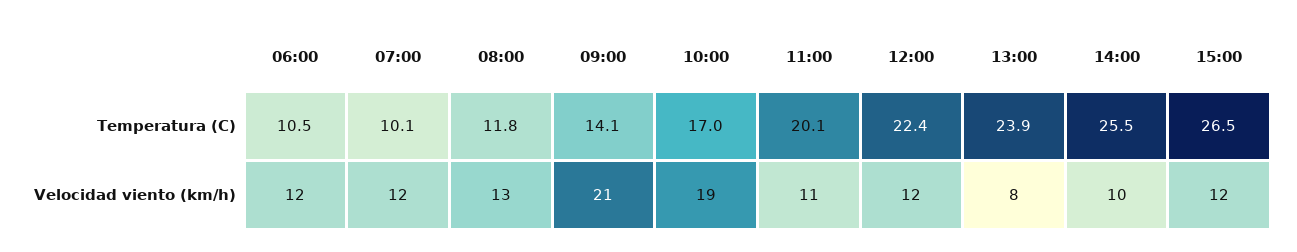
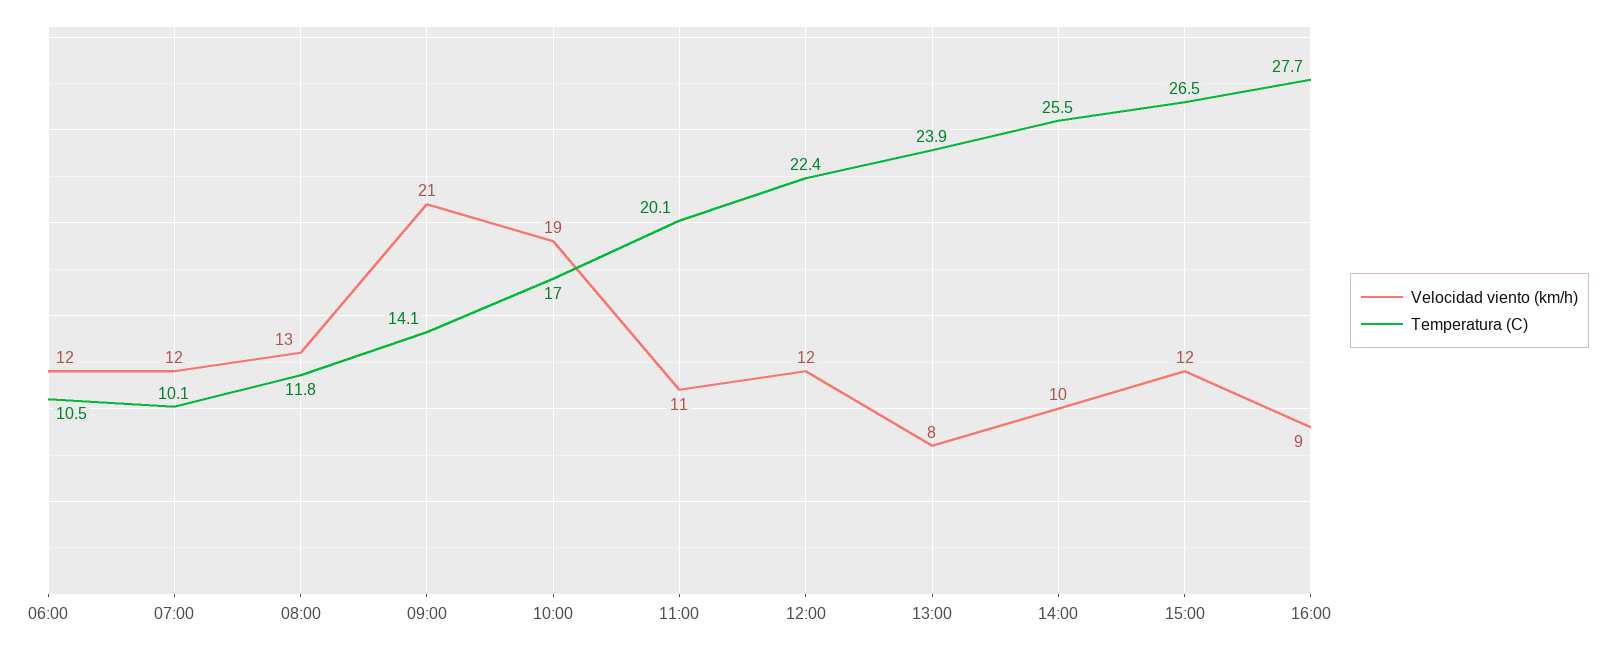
Velocidad viento (km/h), 16:00: none -> 9
Temperatura (C), 16:00: none -> 27.7

